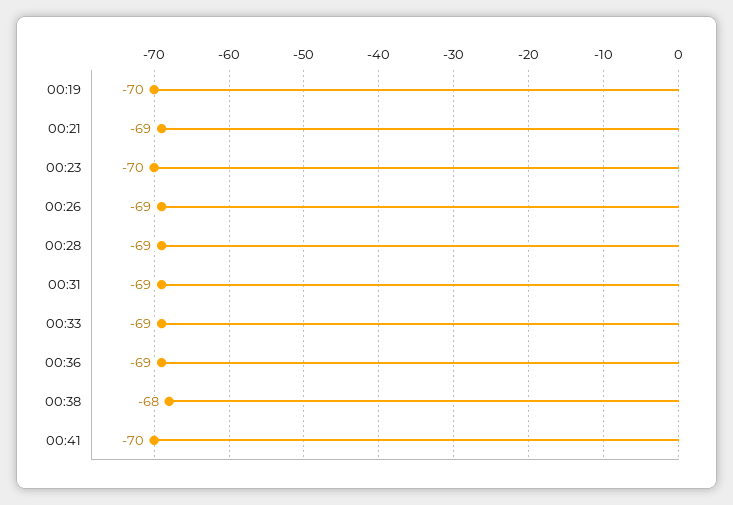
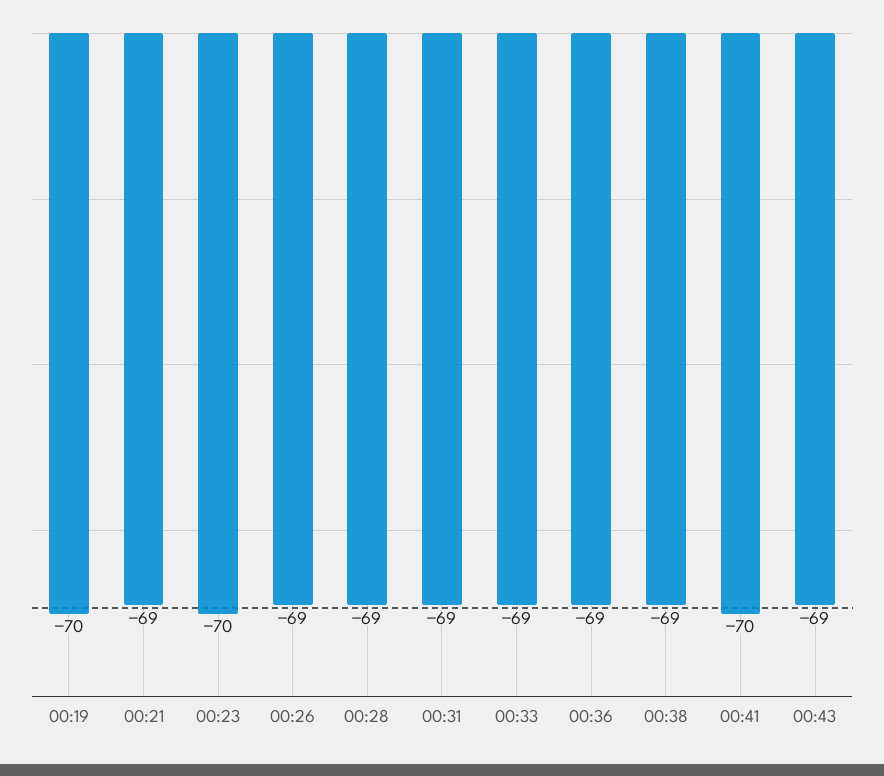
00:38: -68 -> -69
00:43: none -> -69

